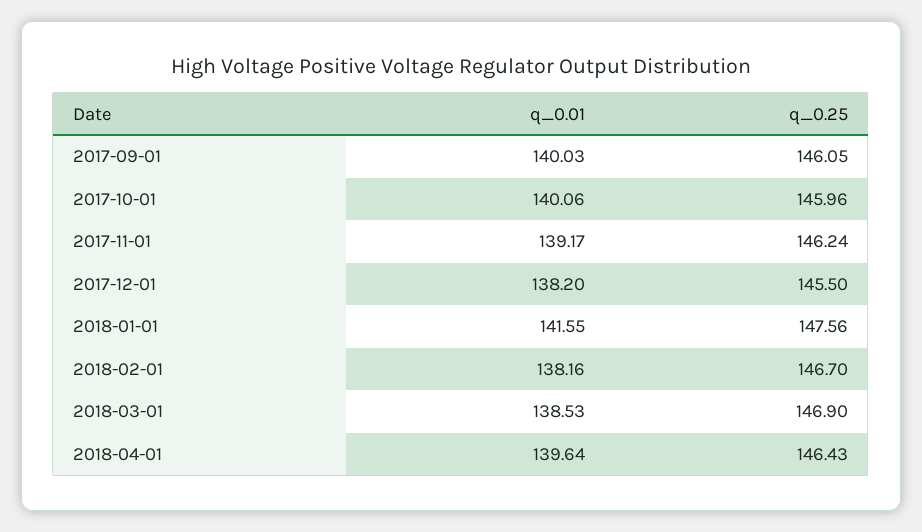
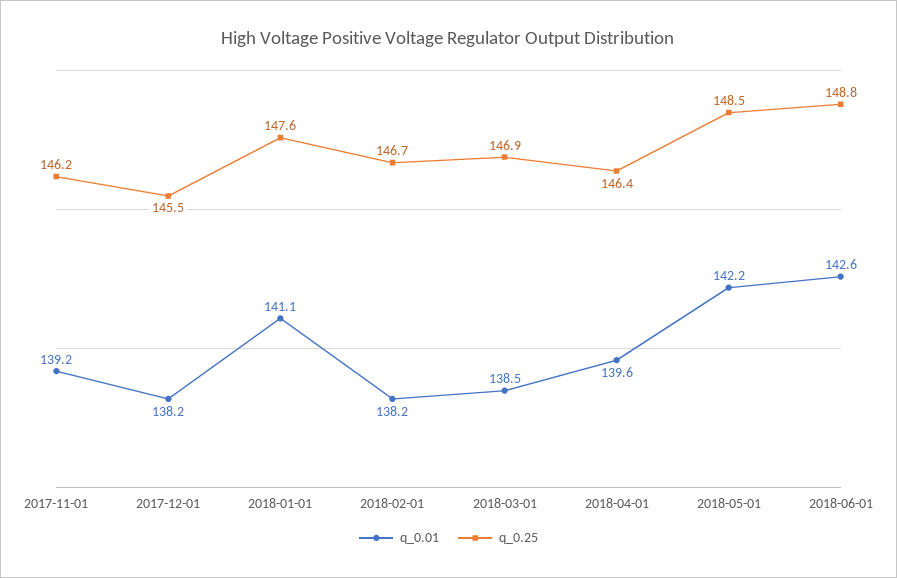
q_0.01, 2017-09-01: 140.03 -> none
q_0.25, 2017-09-01: 146.05 -> none
q_0.01, 2017-10-01: 140.06 -> none
q_0.25, 2017-10-01: 145.96 -> none
q_0.01, 2018-01-01: 141.55 -> 141.1
q_0.01, 2018-05-01: none -> 142.2
q_0.25, 2018-05-01: none -> 148.5
q_0.01, 2018-06-01: none -> 142.6
q_0.25, 2018-06-01: none -> 148.8

